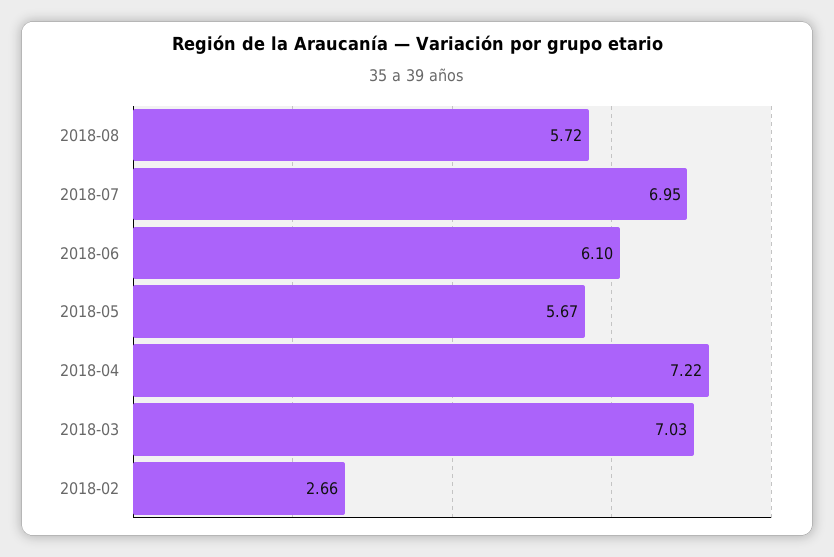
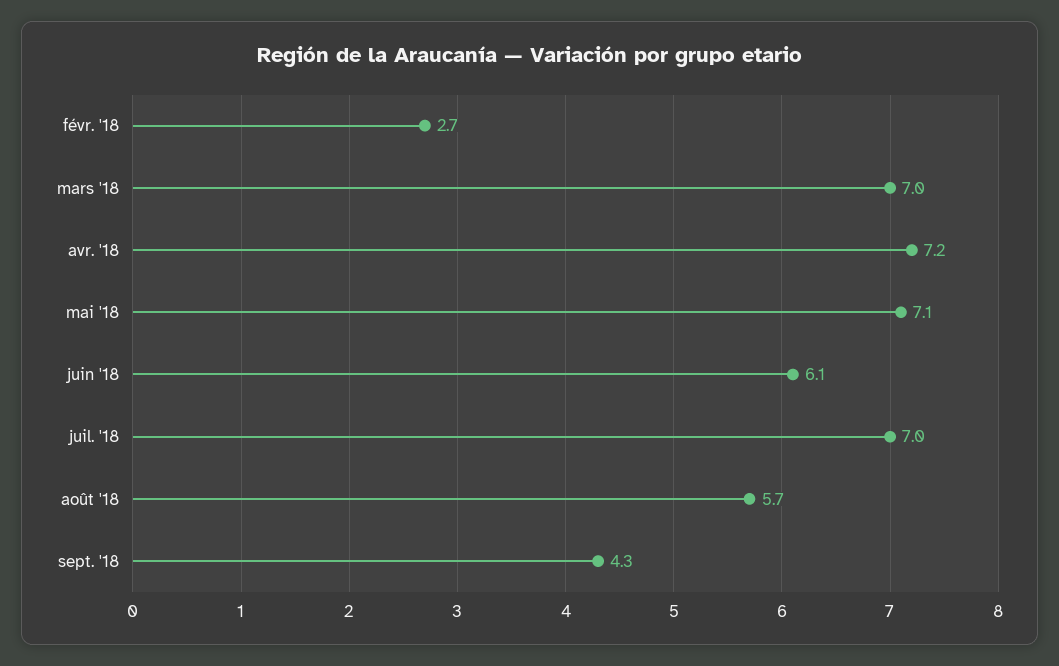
2018-05: 5.67 -> 7.1
sept. '18: none -> 4.3

